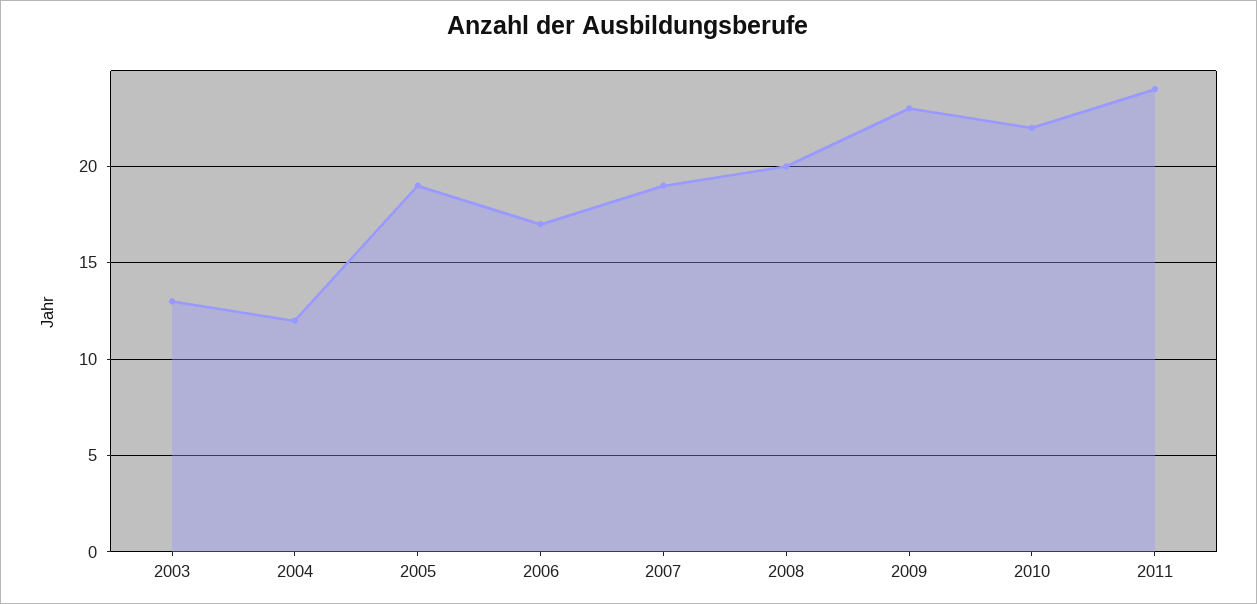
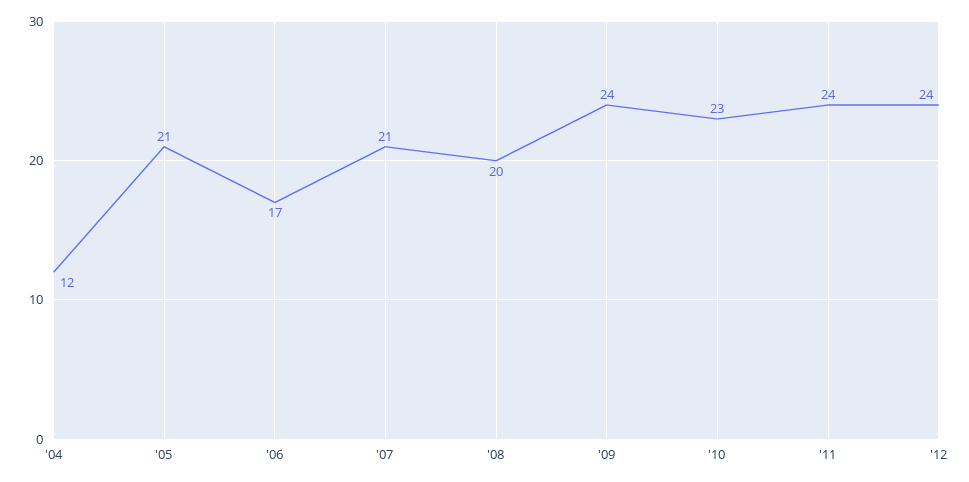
2003: 13 -> none
2005: 19 -> 21
2007: 19 -> 21
2009: 23 -> 24
2010: 22 -> 23
'12: none -> 24

